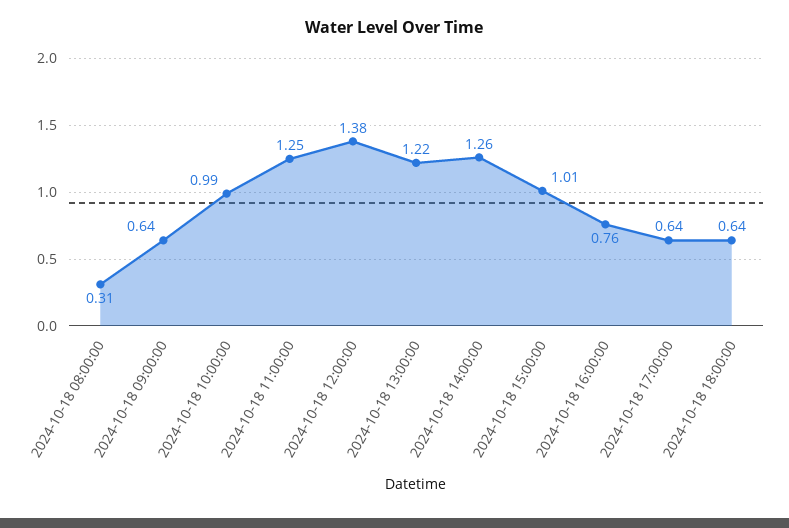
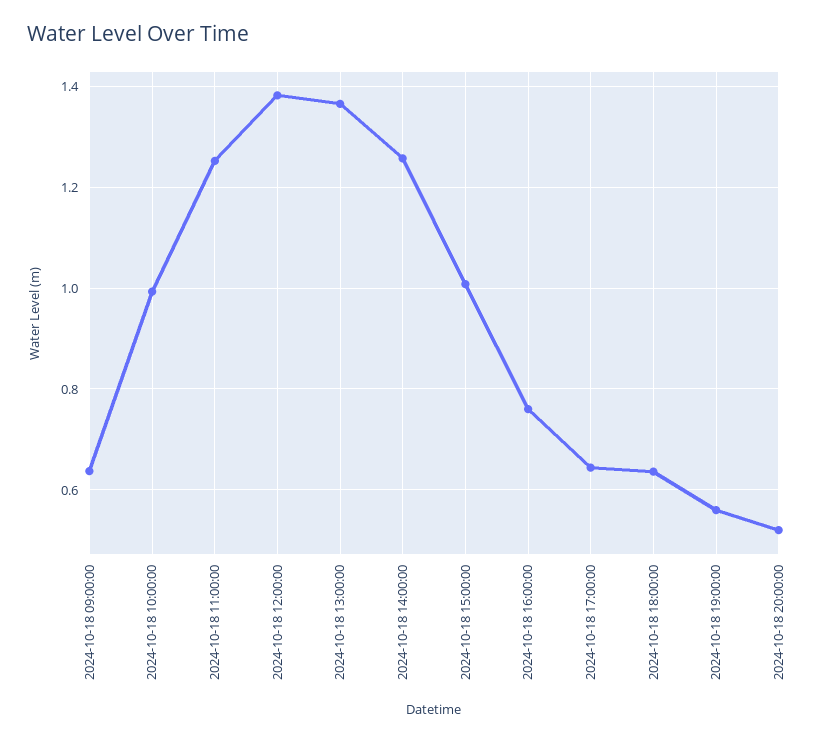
2024-10-18 08:00:00: 0.31 -> none
2024-10-18 13:00:00: 1.22 -> 1.36
2024-10-18 19:00:00: none -> 0.56
2024-10-18 20:00:00: none -> 0.52

